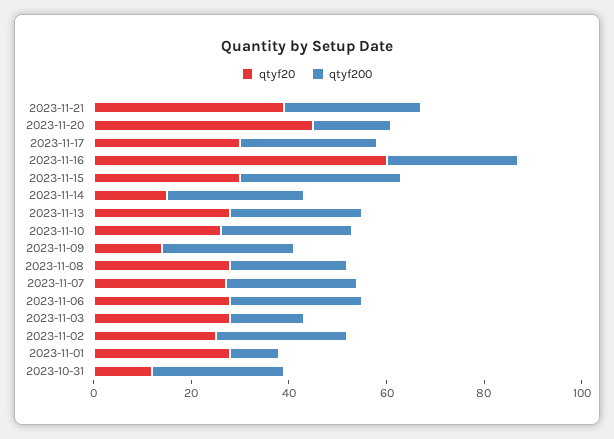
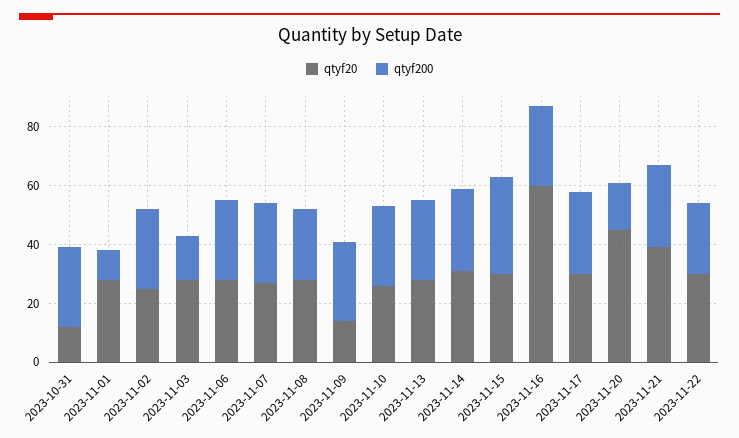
qtyf20, 2023-11-14: 15 -> 30
qtyf20, 2023-11-22: none -> 30
qtyf200, 2023-11-22: none -> 25

